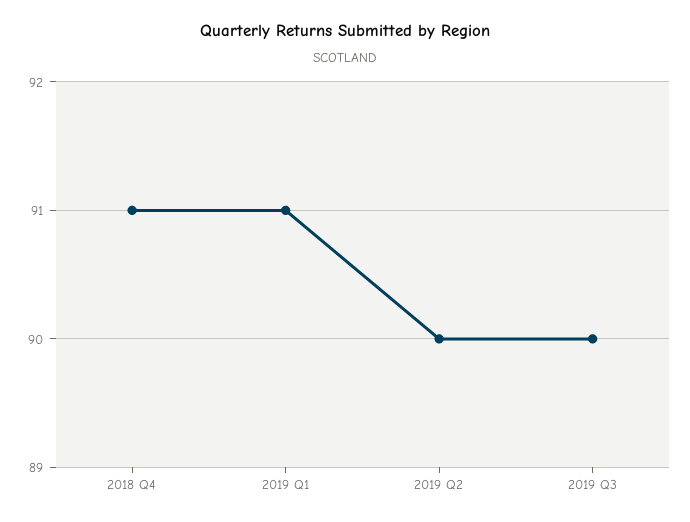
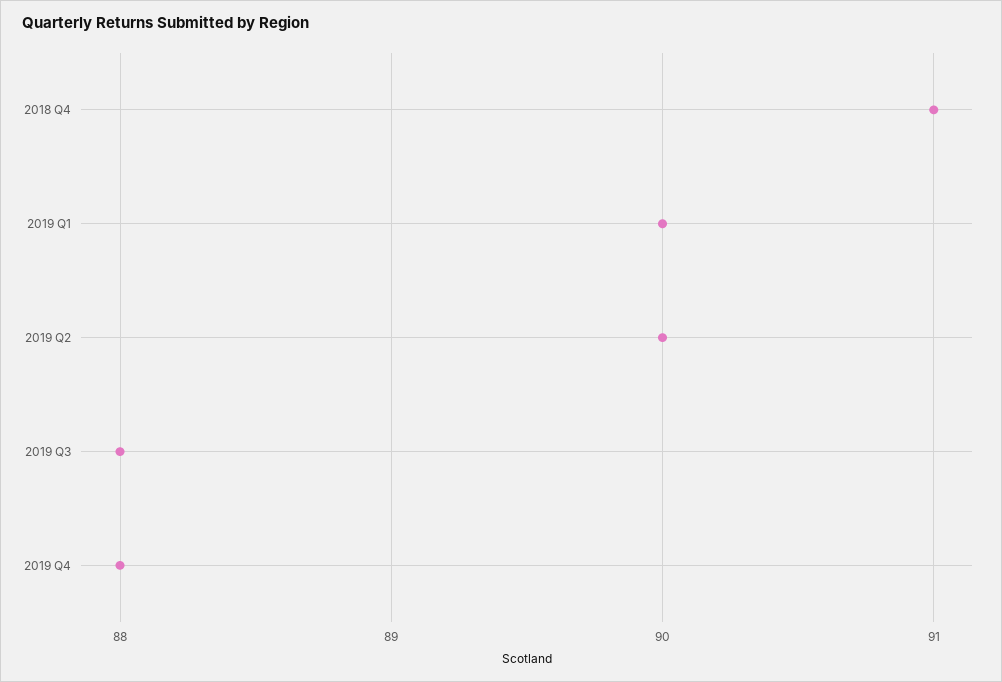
2019 Q1: 91 -> 90
2019 Q3: 90 -> 88
2019 Q4: none -> 88

